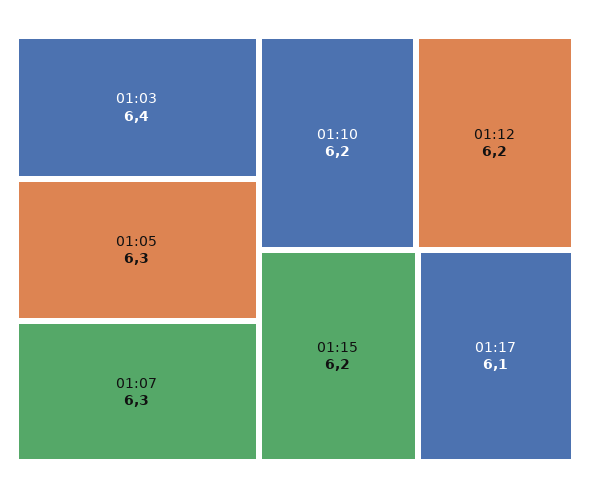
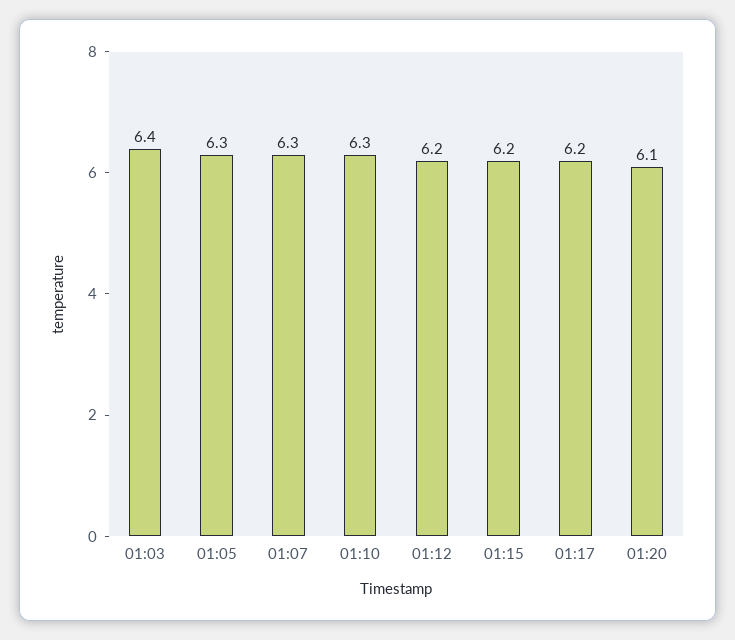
01:10: 6.2 -> 6.3
01:17: 6.1 -> 6.2
01:20: none -> 6.1

